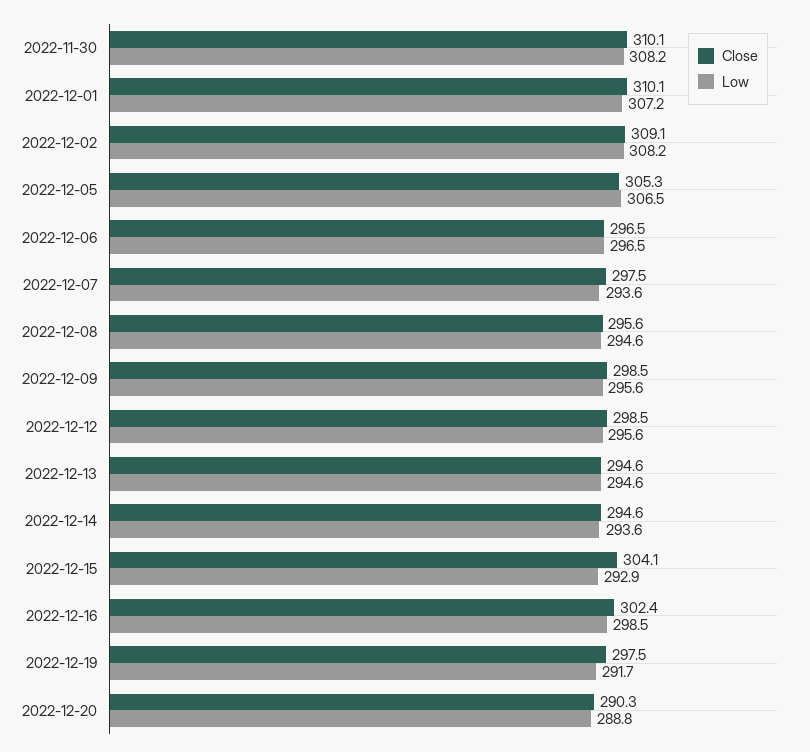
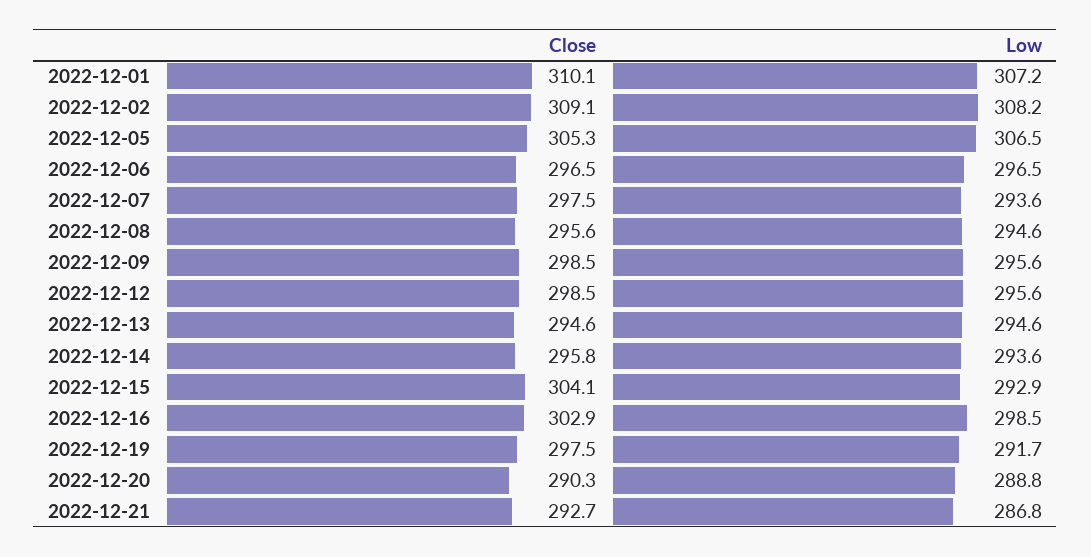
Close, 2022-11-30: 310.1 -> none
Low, 2022-11-30: 308.2 -> none
Close, 2022-12-14: 294.6 -> 295.8
Close, 2022-12-16: 302.4 -> 302.9
Close, 2022-12-21: none -> 292.7
Low, 2022-12-21: none -> 286.8

